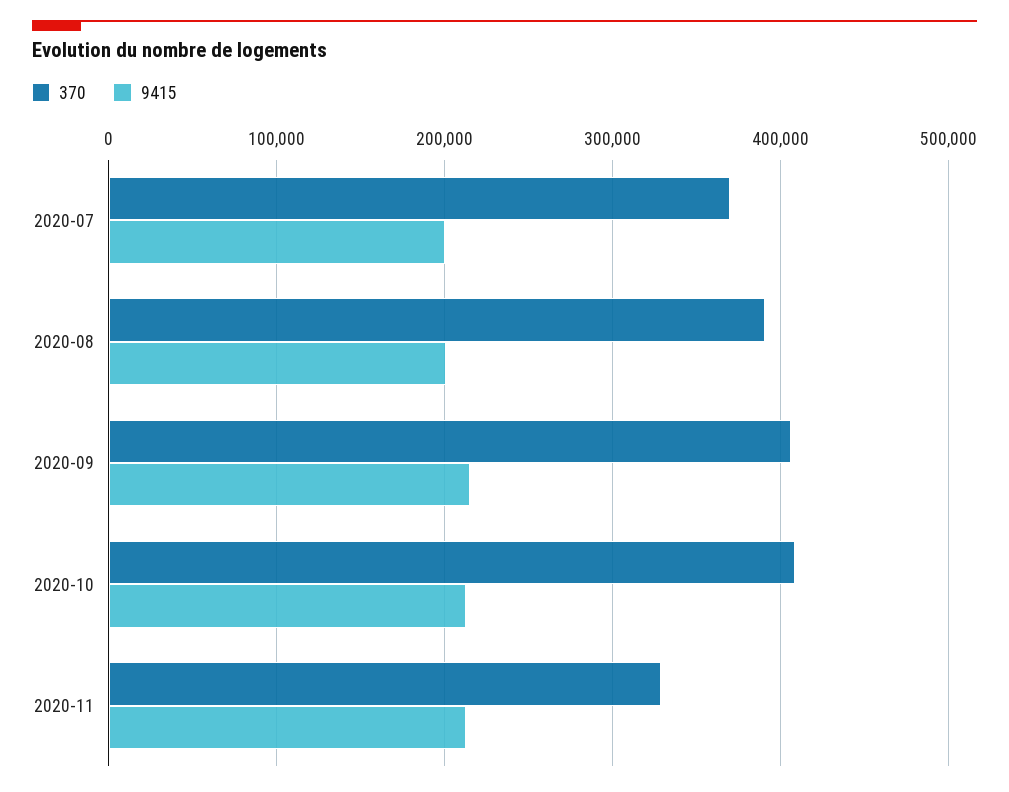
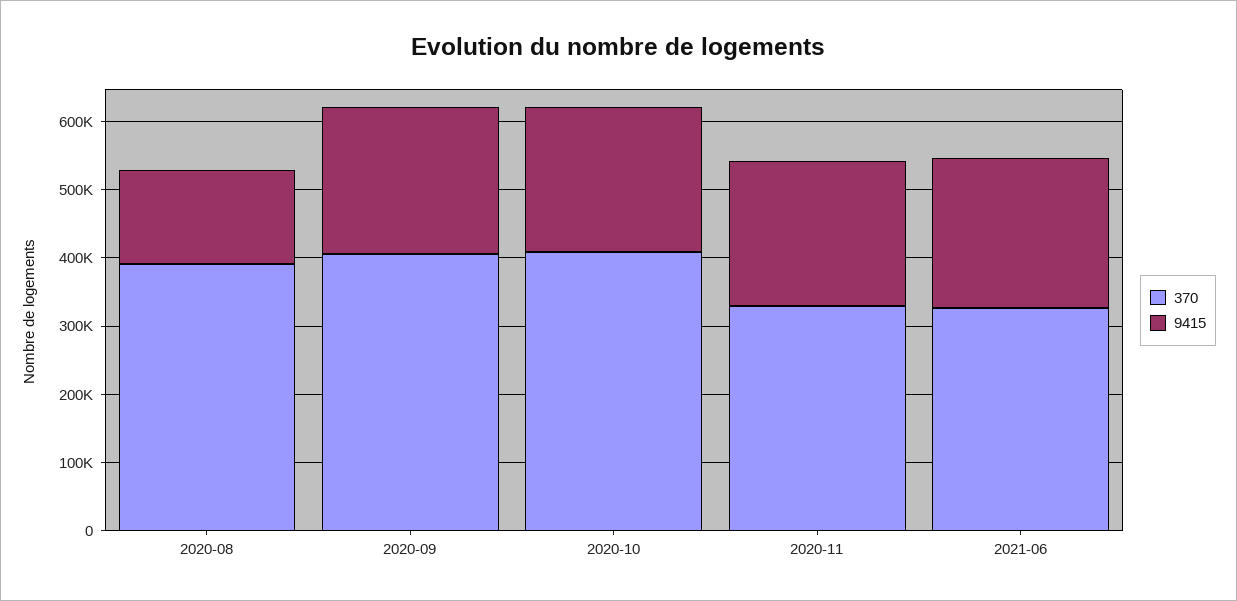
370, 2020-07: 370000 -> none
9415, 2020-07: 200000 -> none
9415, 2020-08: 200000 -> 140000
370, 2021-06: none -> 320000
9415, 2021-06: none -> 220000

